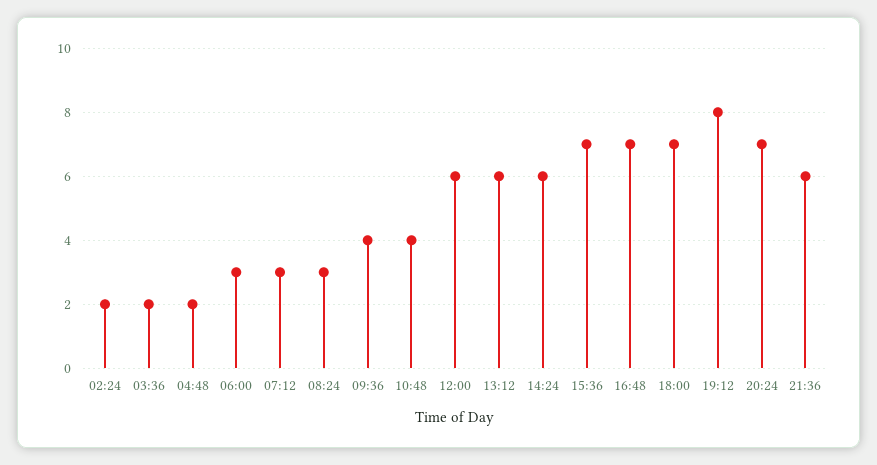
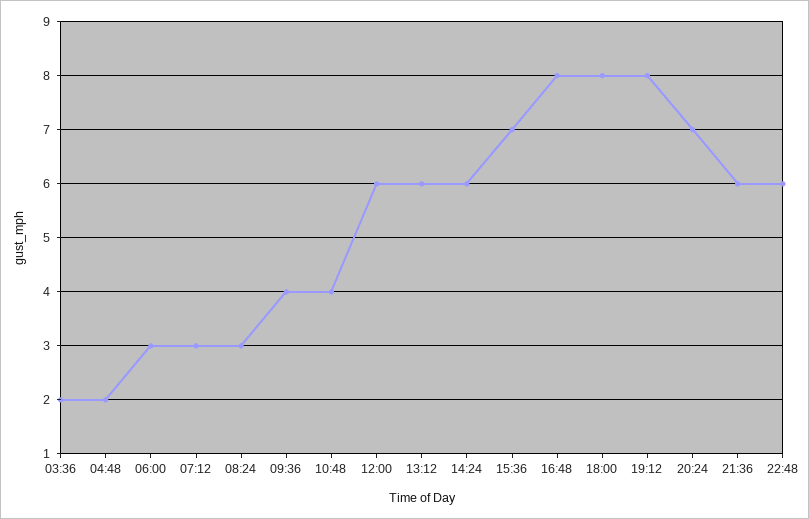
02:24: 2 -> none
16:48: 7 -> 8
18:00: 7 -> 8
22:48: none -> 6

